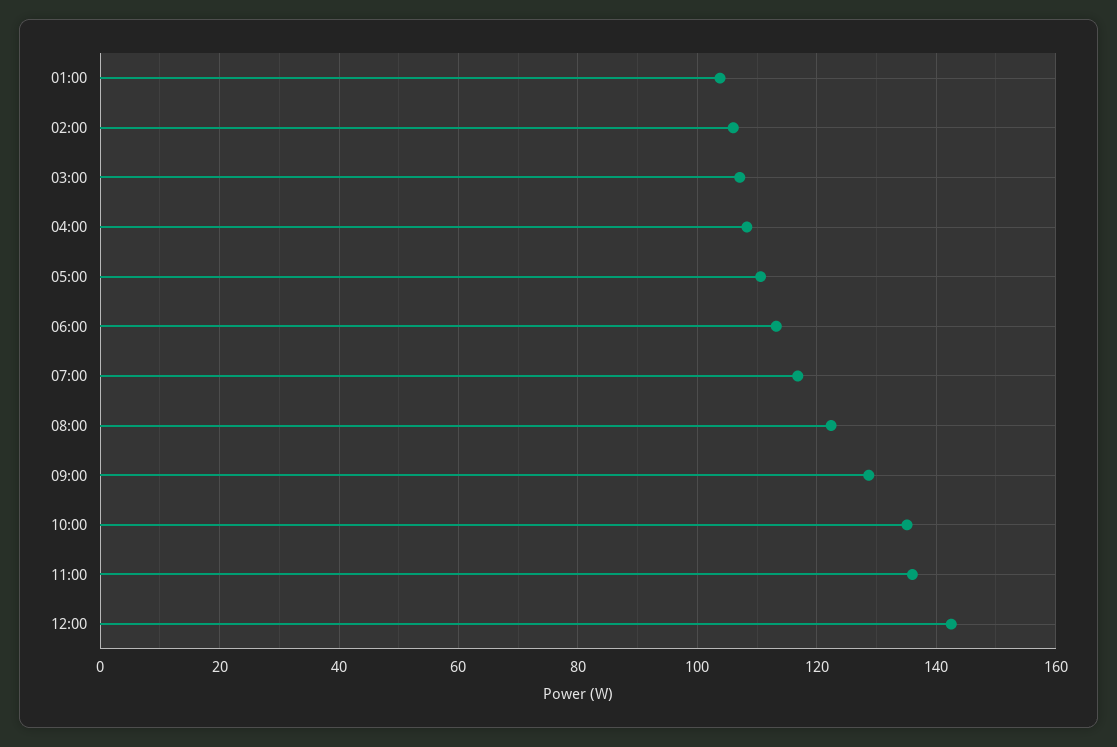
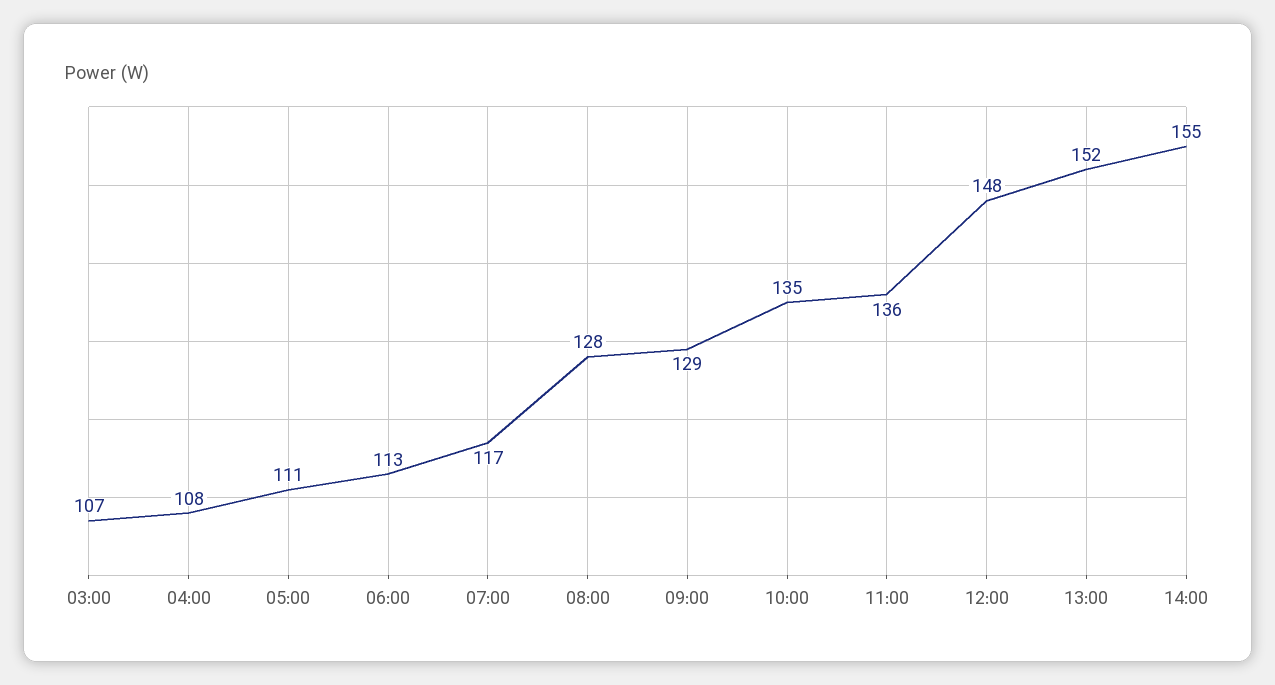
01:00: 104 -> none
02:00: 106 -> none
08:00: 122 -> 128
12:00: 142 -> 148
13:00: none -> 152
14:00: none -> 155

